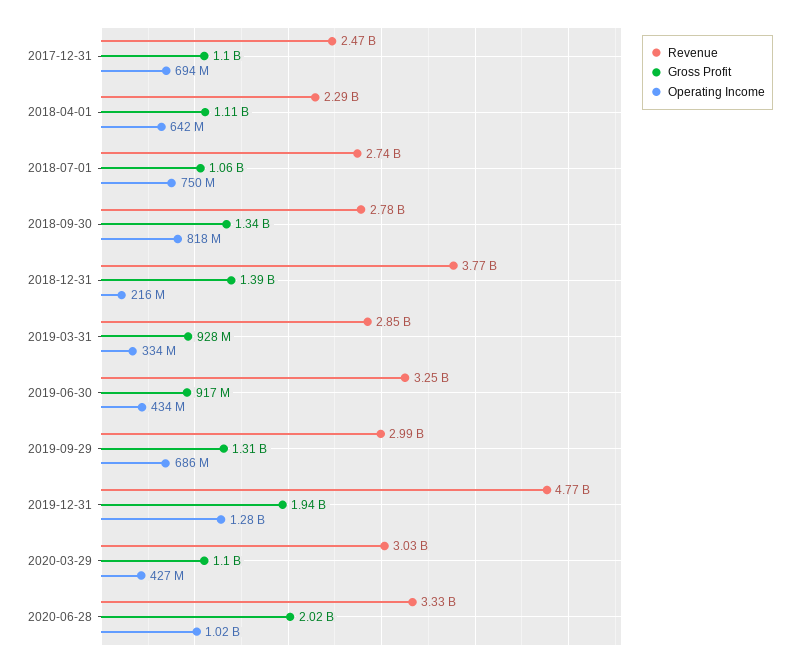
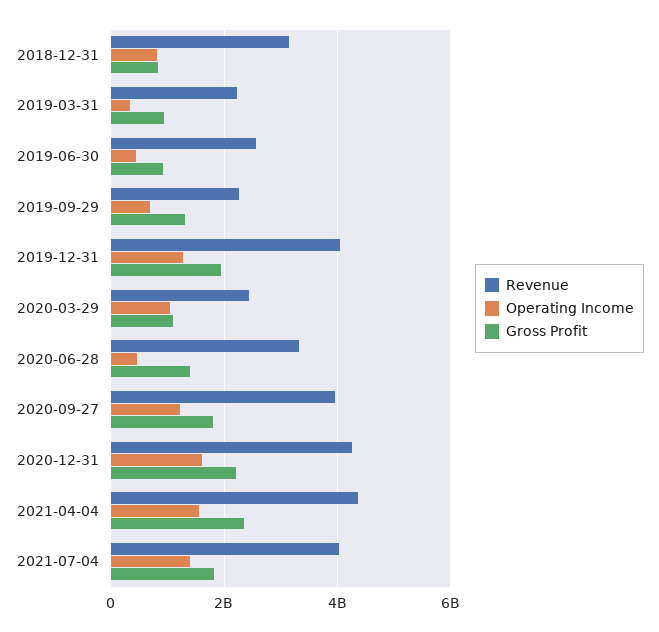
Revenue, 2017-12-31: 2470000000 -> none
Gross Profit, 2017-12-31: 1100000000 -> none
Operating Income, 2017-12-31: 694000000 -> none
Revenue, 2018-04-01: 2290000000 -> none
Gross Profit, 2018-04-01: 1110000000 -> none
Operating Income, 2018-04-01: 642000000 -> none
Revenue, 2018-07-01: 2740000000 -> none
Gross Profit, 2018-07-01: 1060000000 -> none
Operating Income, 2018-07-01: 750000000 -> none
Revenue, 2018-09-30: 2780000000 -> none
Gross Profit, 2018-09-30: 1340000000 -> none
Operating Income, 2018-09-30: 818000000 -> none
Revenue, 2018-12-31: 3770000000 -> 3200000000
Gross Profit, 2018-12-31: 1390000000 -> 800000000
Operating Income, 2018-12-31: 216000000 -> 800000000
Revenue, 2019-03-31: 2850000000 -> 2200000000
Revenue, 2019-06-30: 3250000000 -> 2600000000
Revenue, 2019-09-29: 2990000000 -> 2200000000
Revenue, 2019-12-31: 4770000000 -> 4000000000
Revenue, 2020-03-29: 3030000000 -> 2400000000
Operating Income, 2020-03-29: 427000000 -> 1000000000
Gross Profit, 2020-06-28: 2020000000 -> 1400000000
Operating Income, 2020-06-28: 1020000000 -> 400000000
Revenue, 2020-09-27: none -> 4000000000
Operating Income, 2020-09-27: none -> 1200000000
Gross Profit, 2020-09-27: none -> 1800000000
Revenue, 2020-12-31: none -> 4200000000
Operating Income, 2020-12-31: none -> 1600000000
Gross Profit, 2020-12-31: none -> 2200000000
Revenue, 2021-04-04: none -> 4400000000
Operating Income, 2021-04-04: none -> 1600000000
Gross Profit, 2021-04-04: none -> 2400000000
Revenue, 2021-07-04: none -> 4000000000
Operating Income, 2021-07-04: none -> 1400000000
Gross Profit, 2021-07-04: none -> 1800000000

